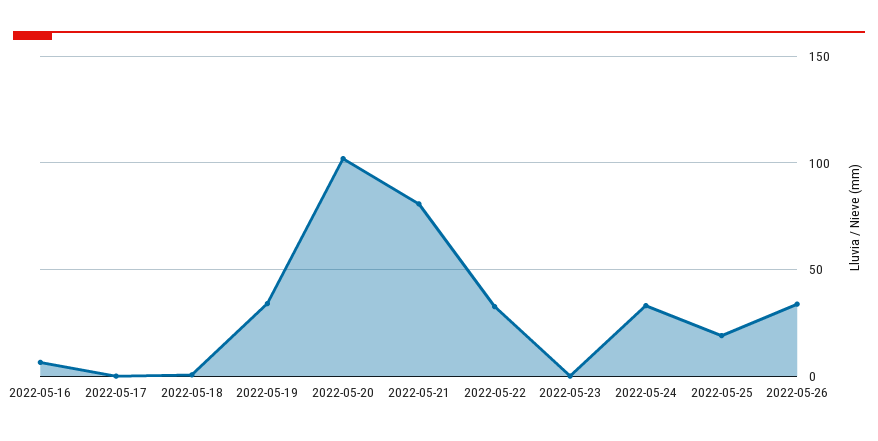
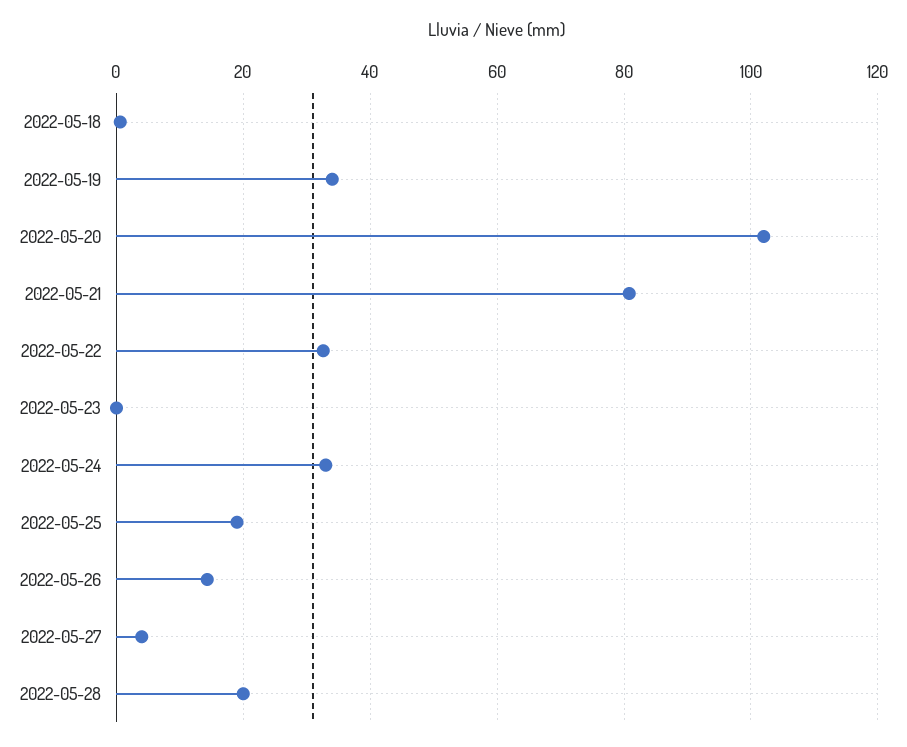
2022-05-16: 5 -> none
2022-05-17: 0 -> none
2022-05-26: 35 -> 14
2022-05-27: none -> 4
2022-05-28: none -> 20

